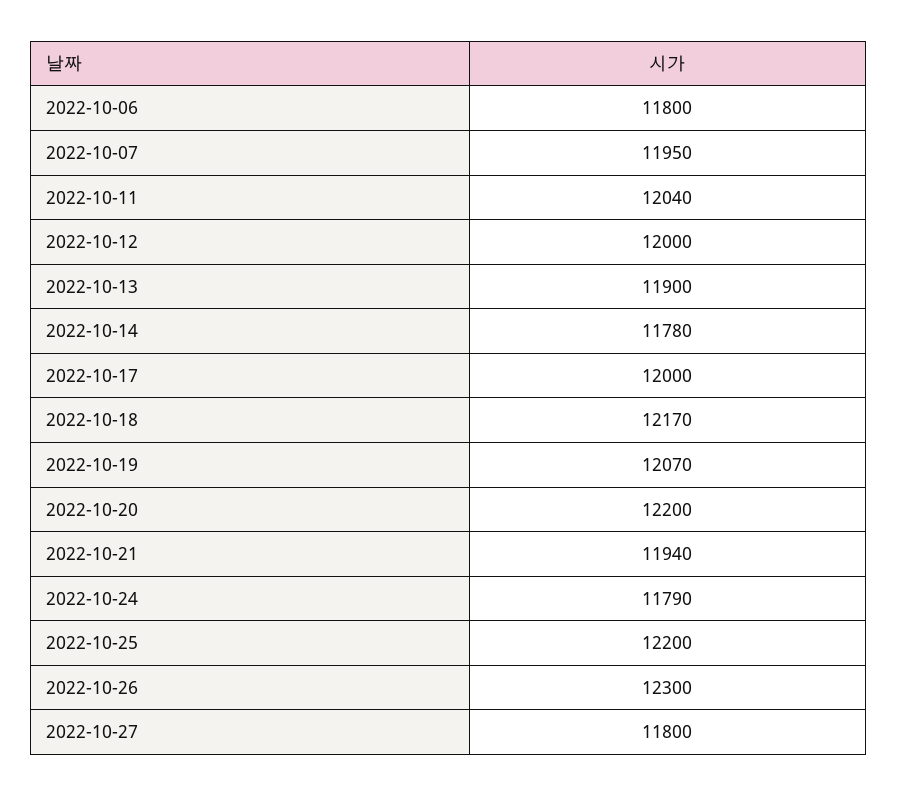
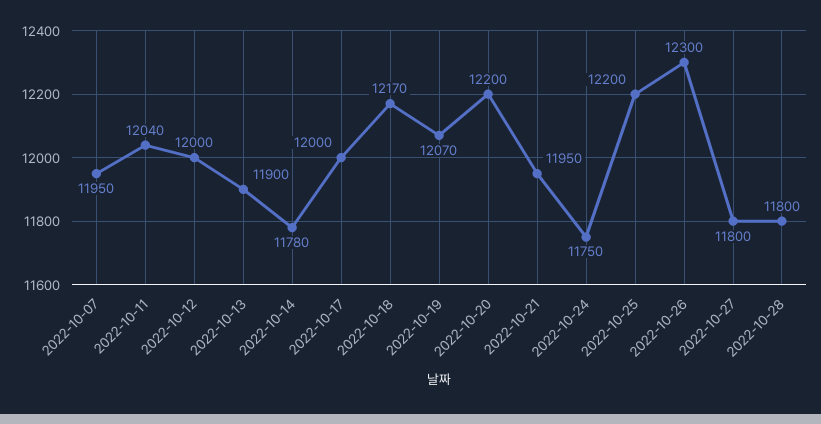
2022-10-06: 11800 -> none
2022-10-21: 11940 -> 11950
2022-10-24: 11790 -> 11750
2022-10-28: none -> 11800

